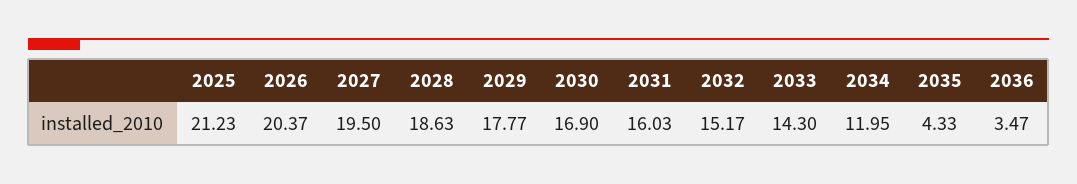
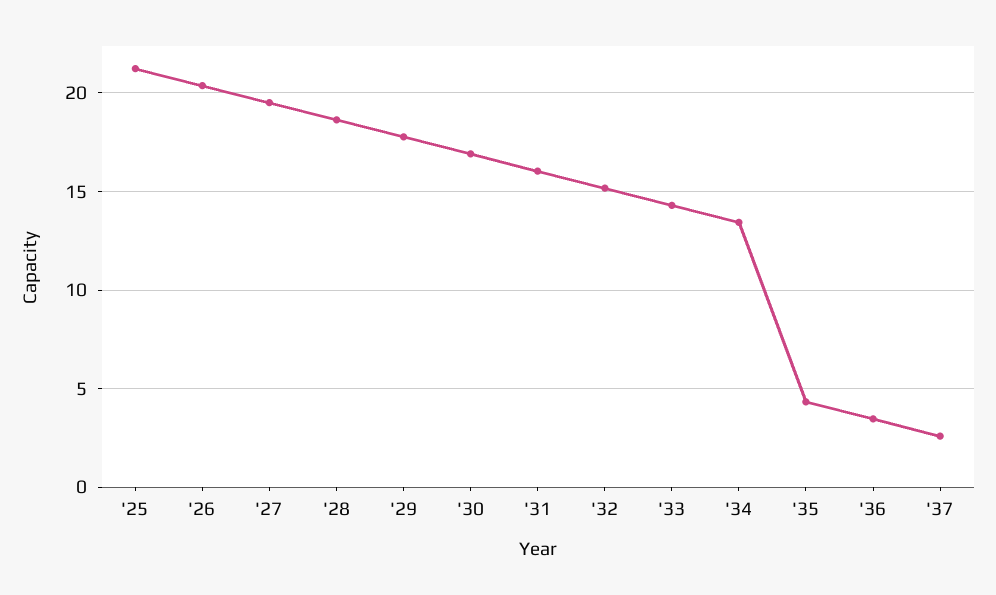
2034: 11.95 -> 13.5
'37: none -> 2.5

